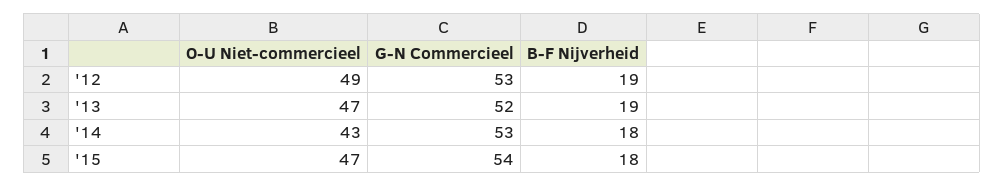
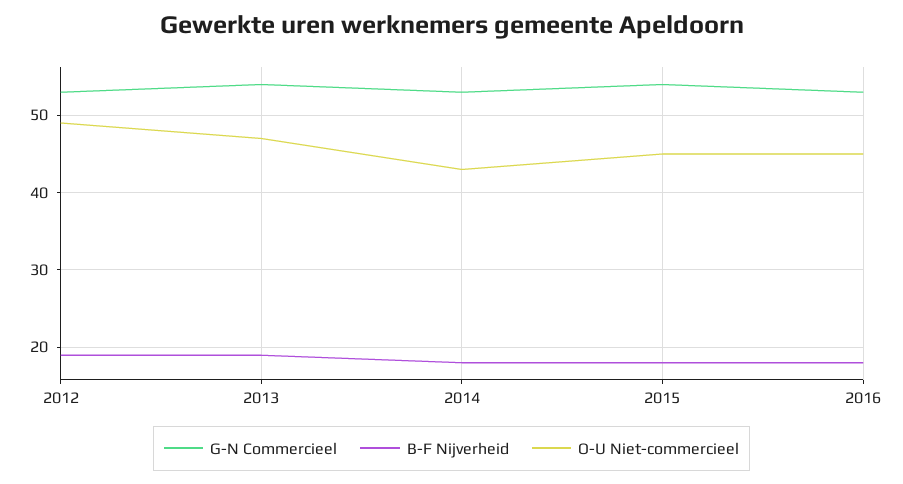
G-N Commercieel, '13: 52 -> 54
O-U Niet-commercieel, '15: 47 -> 45
G-N Commercieel, 2016: none -> 53
B-F Nijverheid, 2016: none -> 18
O-U Niet-commercieel, 2016: none -> 45

